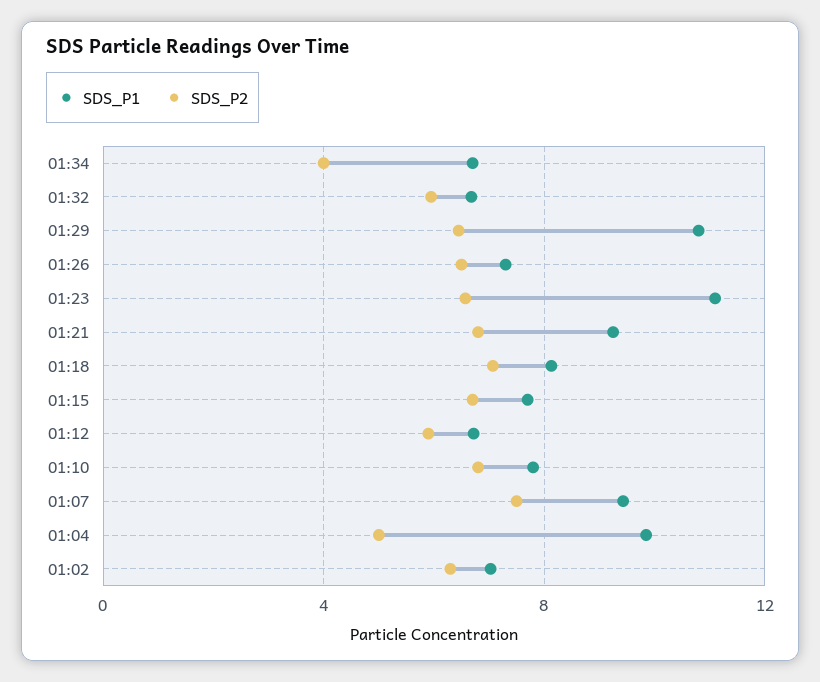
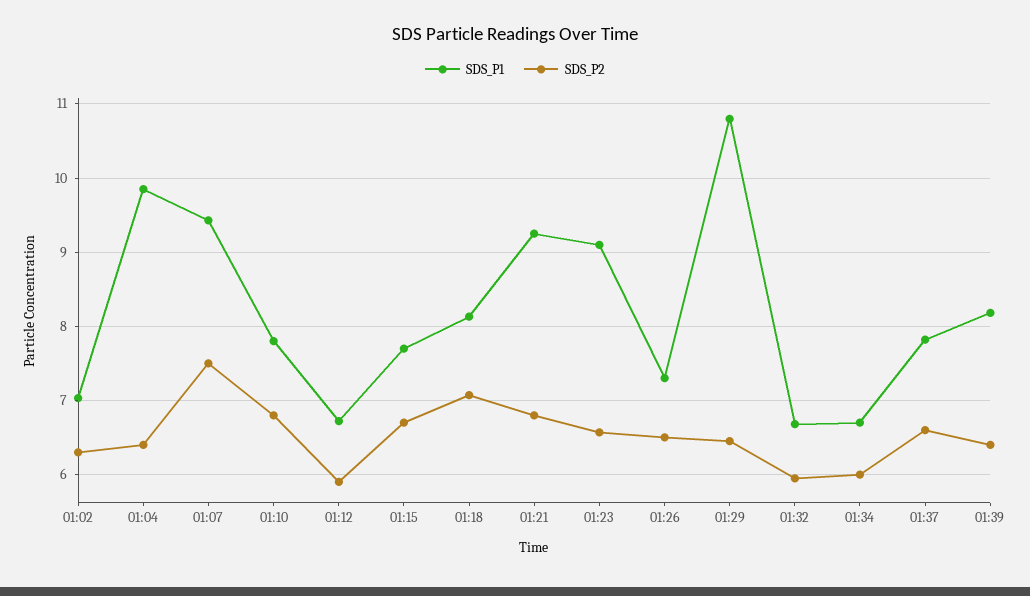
SDS_P2, 01:34: 4 -> 6
SDS_P1, 01:23: 11 -> 9.1
SDS_P2, 01:04: 5 -> 6.4
SDS_P1, 01:37: none -> 7.8
SDS_P2, 01:37: none -> 6.6
SDS_P1, 01:39: none -> 8.2
SDS_P2, 01:39: none -> 6.4

